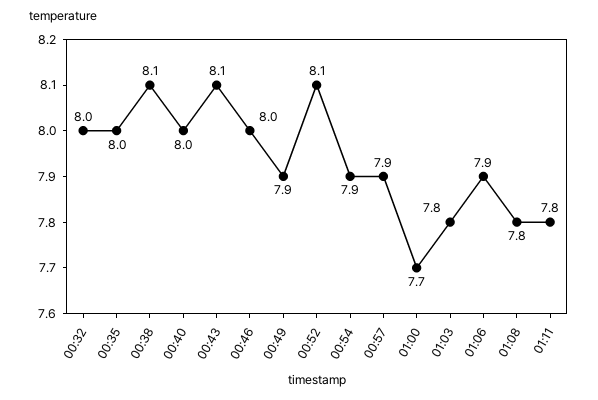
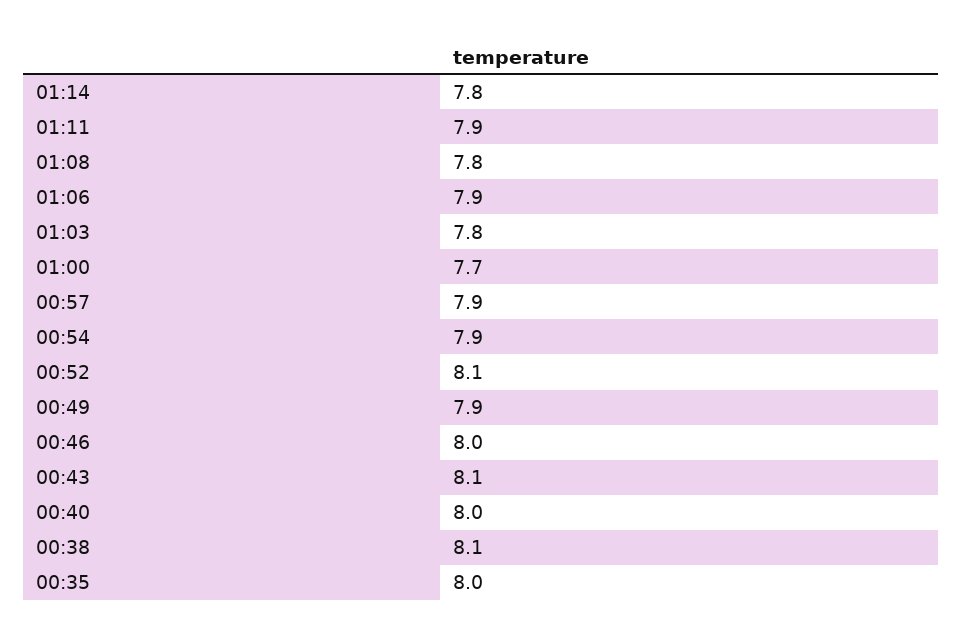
00:32: 8 -> none
01:11: 7.8 -> 7.9
01:14: none -> 7.8

